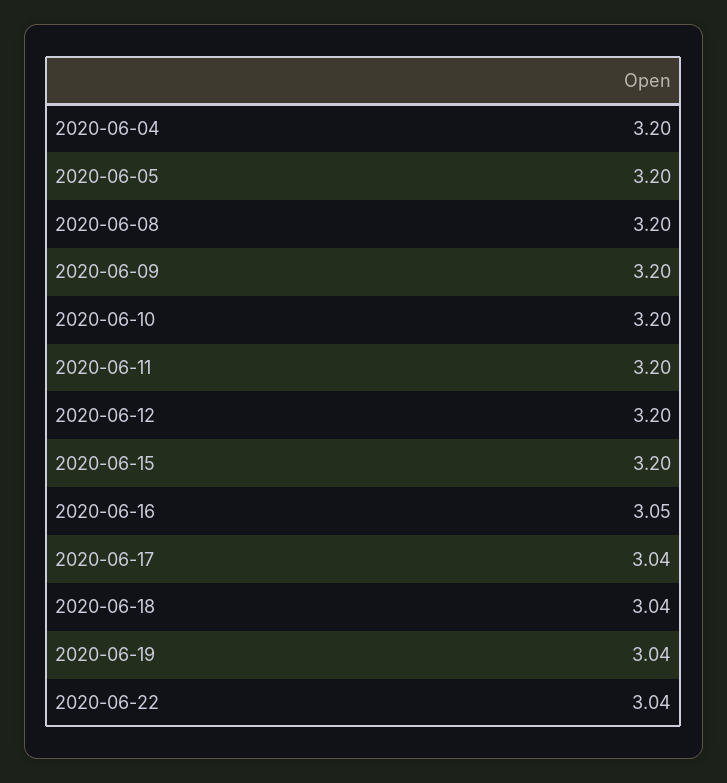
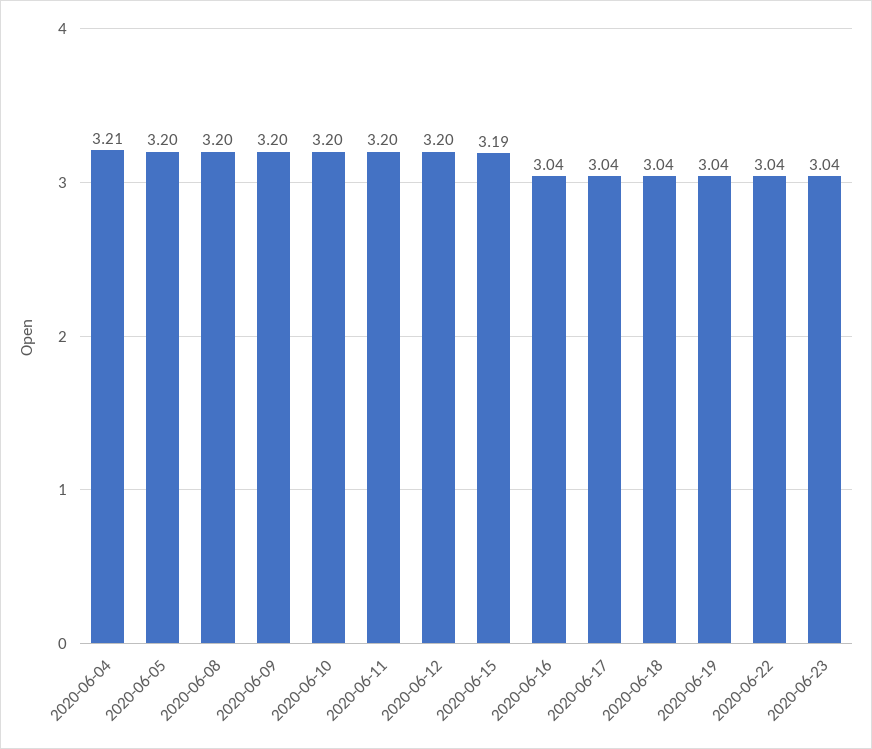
2020-06-04: 3.2 -> 3.21
2020-06-15: 3.2 -> 3.19
2020-06-16: 3.05 -> 3.04
2020-06-23: none -> 3.04

